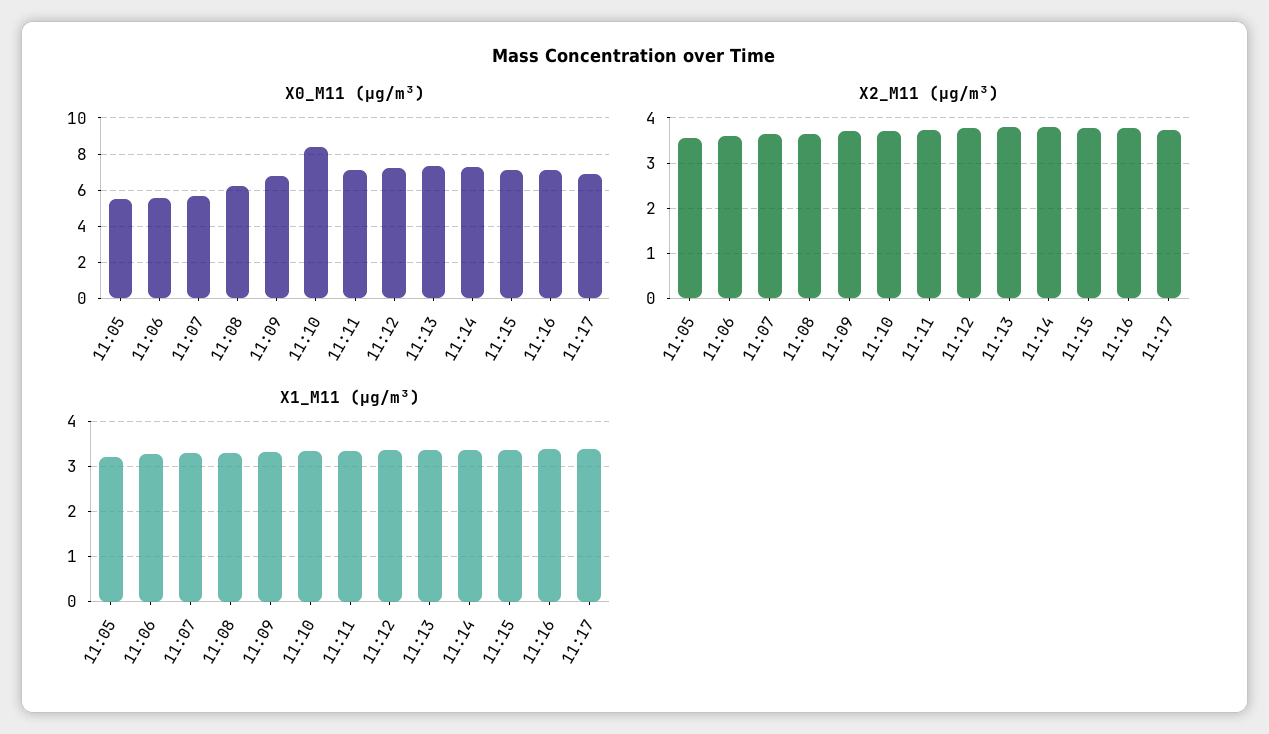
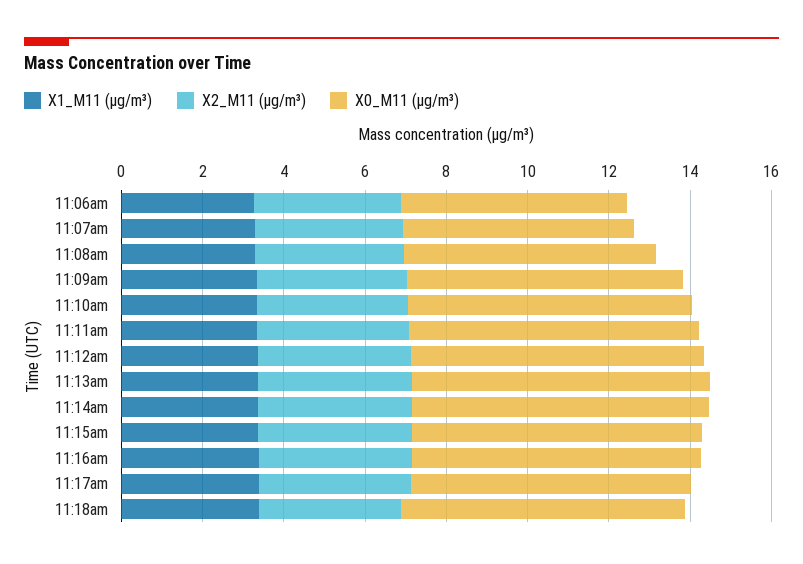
X0_M11 (μg/m³), 11:05: 5.5 -> none
X0_M11 (μg/m³), 11:10: 8.5 -> 7
X2_M11 (μg/m³), 11:05: 3.6 -> none
X1_M11 (μg/m³), 11:05: 3.2 -> none
X1_M11 (μg/m³), 11:18am: none -> 3.5
X2_M11 (μg/m³), 11:18am: none -> 3.5
X0_M11 (μg/m³), 11:18am: none -> 7

